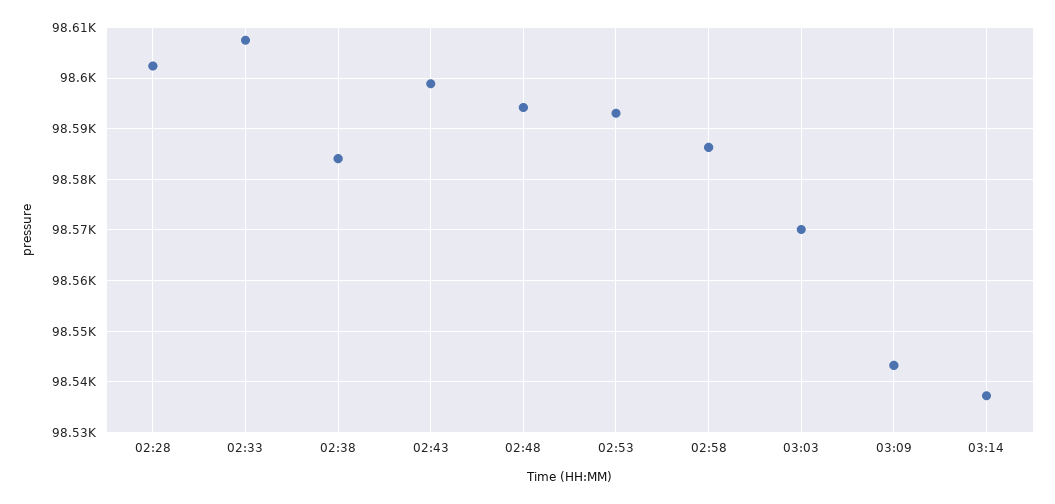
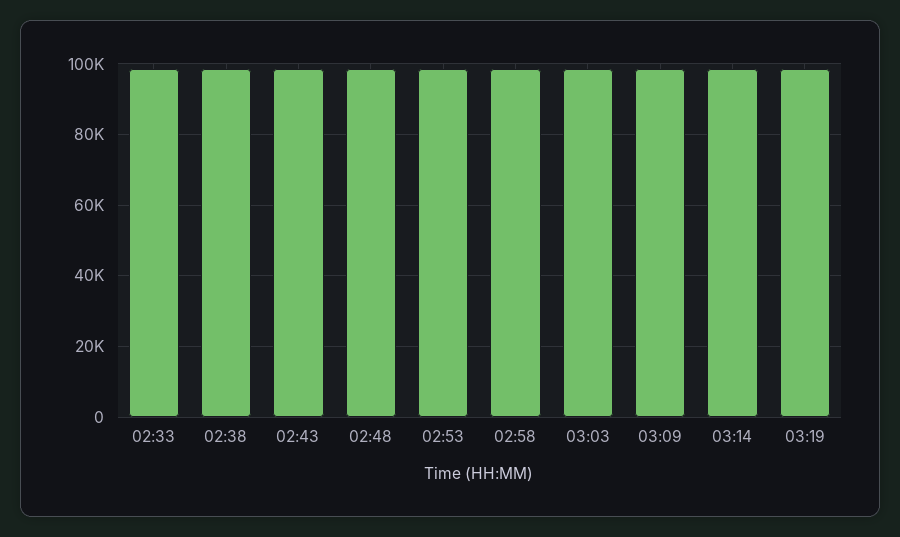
02:28: 98602 -> none
03:19: none -> 98000

